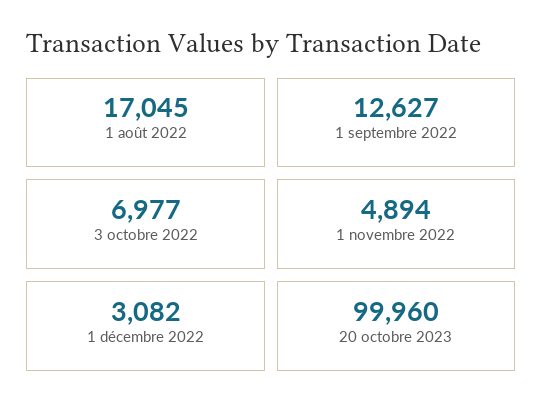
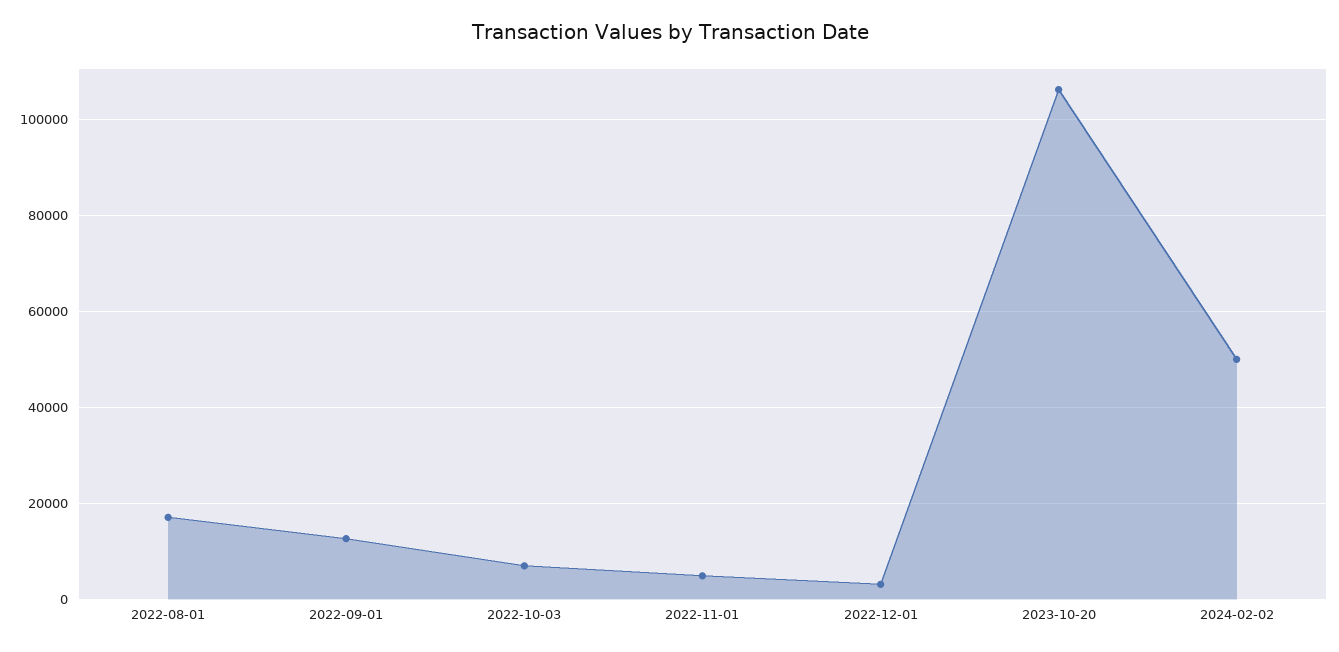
20 octobre 2023: 99960 -> 106000
2024-02-02: none -> 50000

